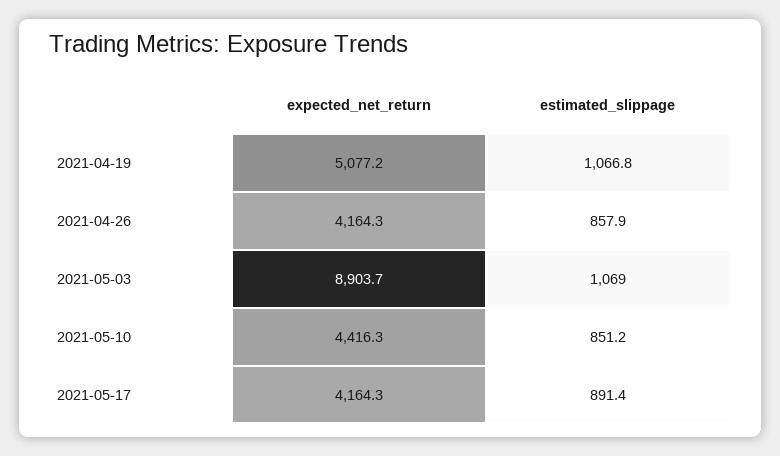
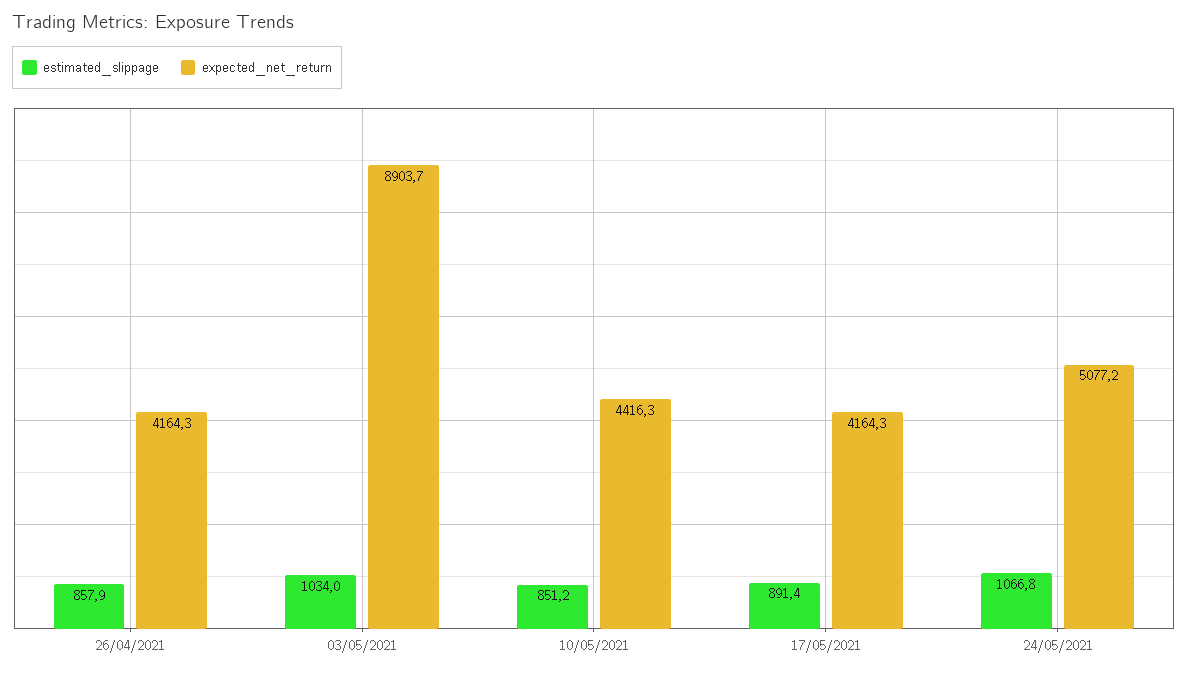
expected_net_return, 2021-04-19: 5077.2 -> none
estimated_slippage, 2021-04-19: 1066.8 -> none
estimated_slippage, 2021-05-03: 1069 -> 1034
estimated_slippage, 24/05/2021: none -> 1066.8
expected_net_return, 24/05/2021: none -> 5077.2

